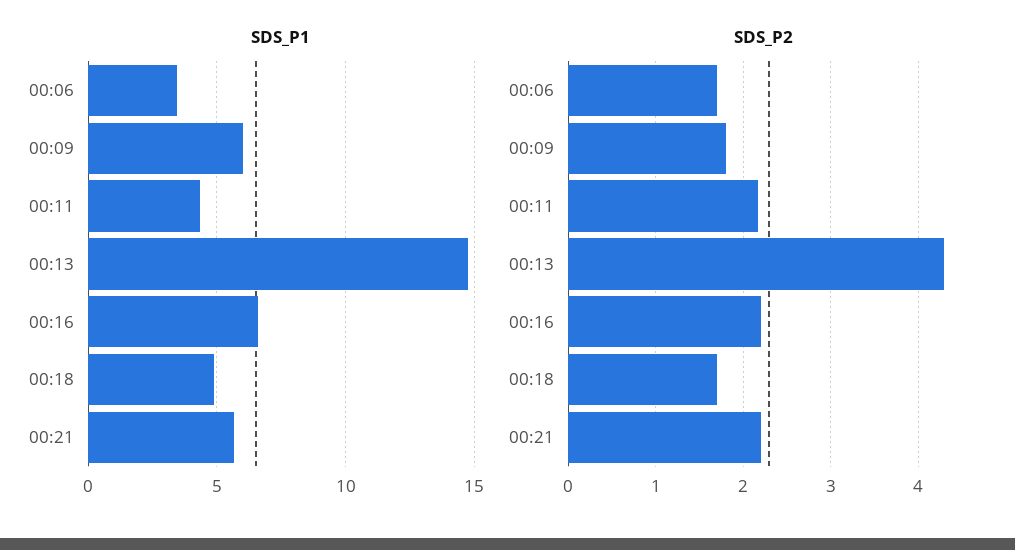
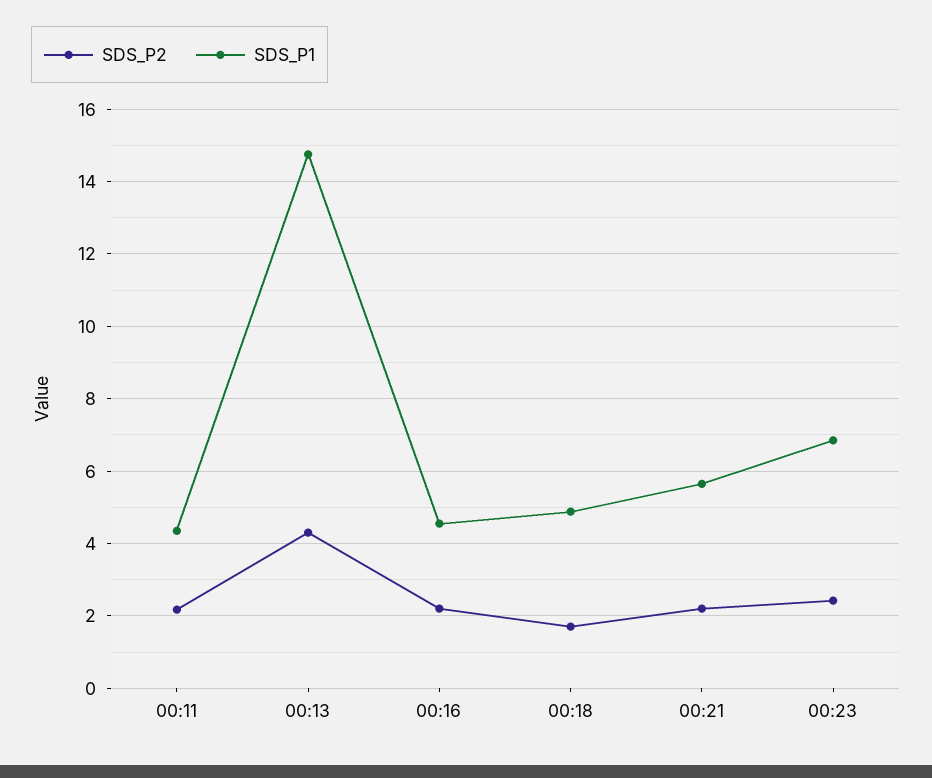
SDS_P1, 00:06: 3.5 -> none
SDS_P1, 00:09: 6 -> none
SDS_P1, 00:16: 6.5 -> 4.6
SDS_P2, 00:06: 1.7 -> none
SDS_P2, 00:09: 1.8 -> none
SDS_P2, 00:23: none -> 2.4
SDS_P1, 00:23: none -> 6.8

